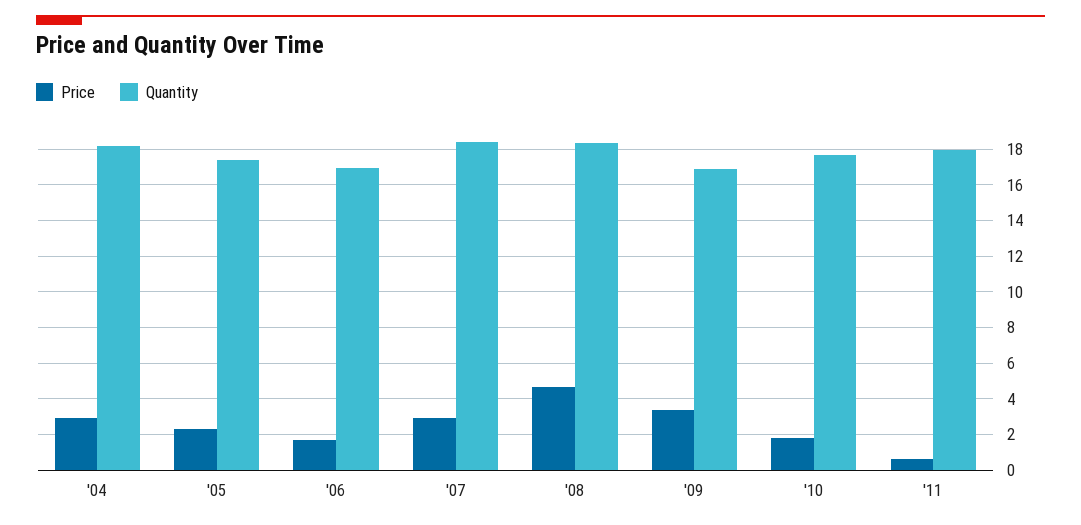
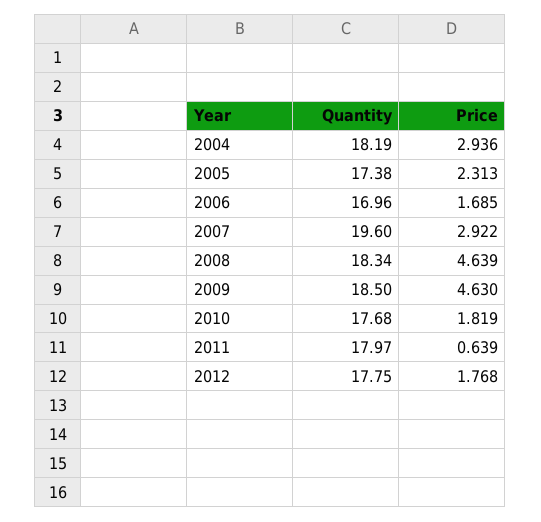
Quantity, '07: 18.5 -> 19.6
Price, '09: 3.5 -> 4.63
Quantity, '09: 17 -> 18.5
Quantity, 2012: none -> 17.75
Price, 2012: none -> 1.768

